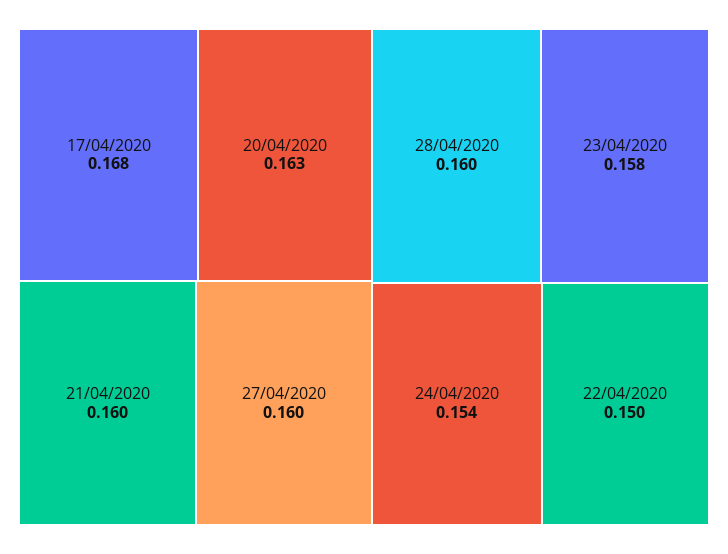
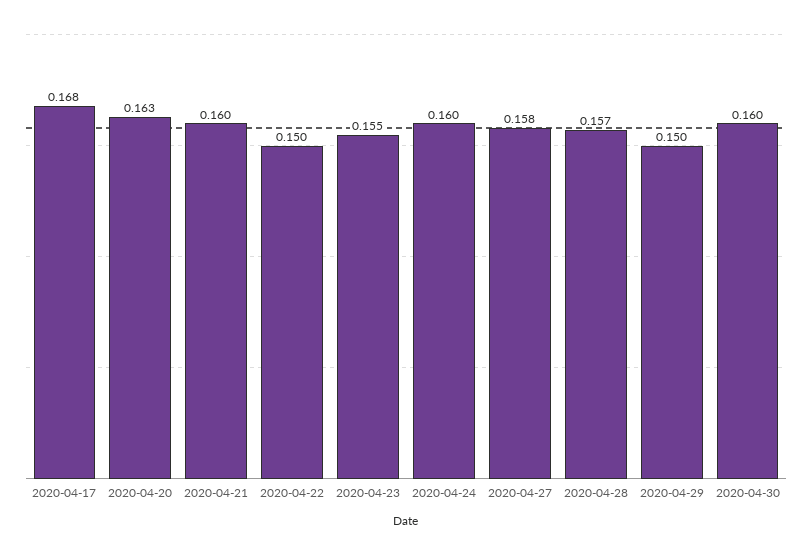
27/04/2020: 0.16 -> 0.158
28/04/2020: 0.16 -> 0.157
23/04/2020: 0.158 -> 0.155
24/04/2020: 0.154 -> 0.16
2020-04-29: none -> 0.15
2020-04-30: none -> 0.16

